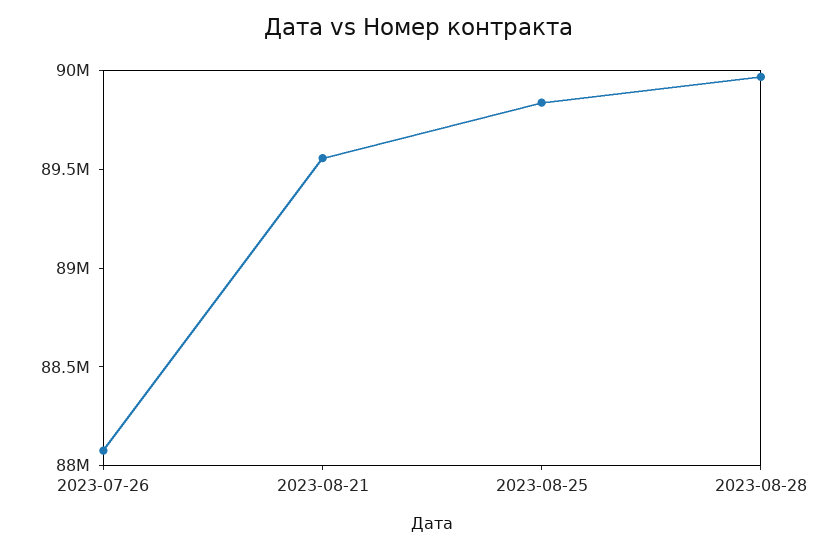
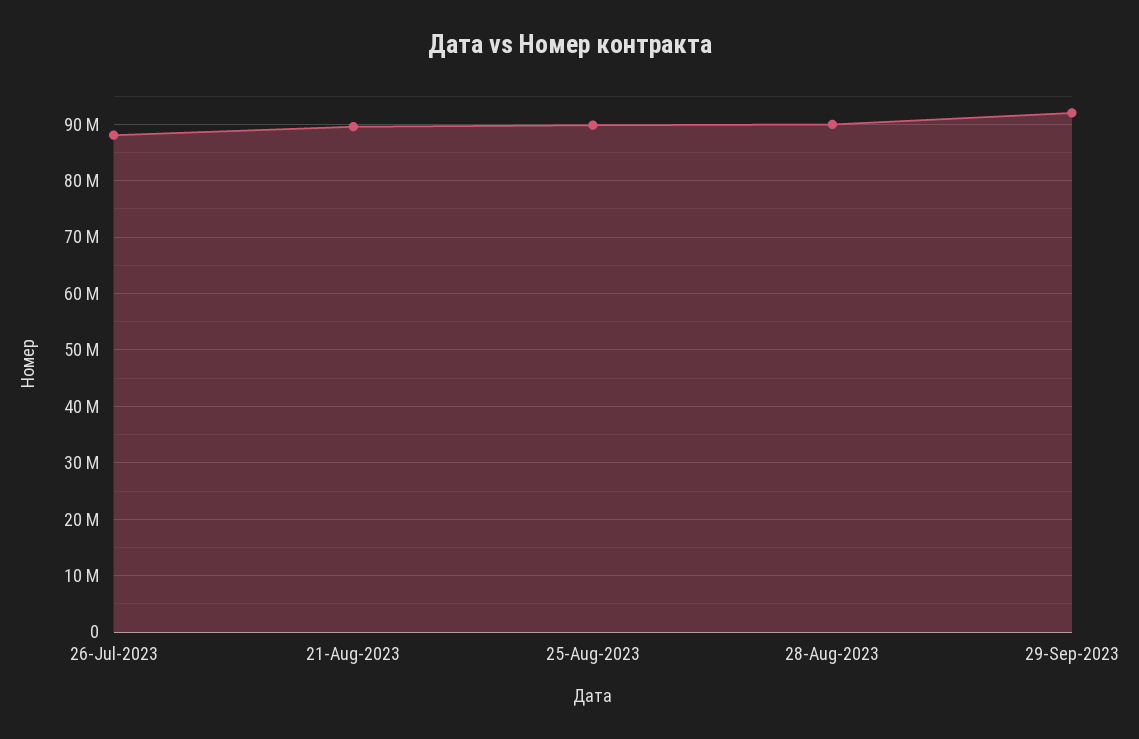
29-Sep-2023: none -> 92000000

